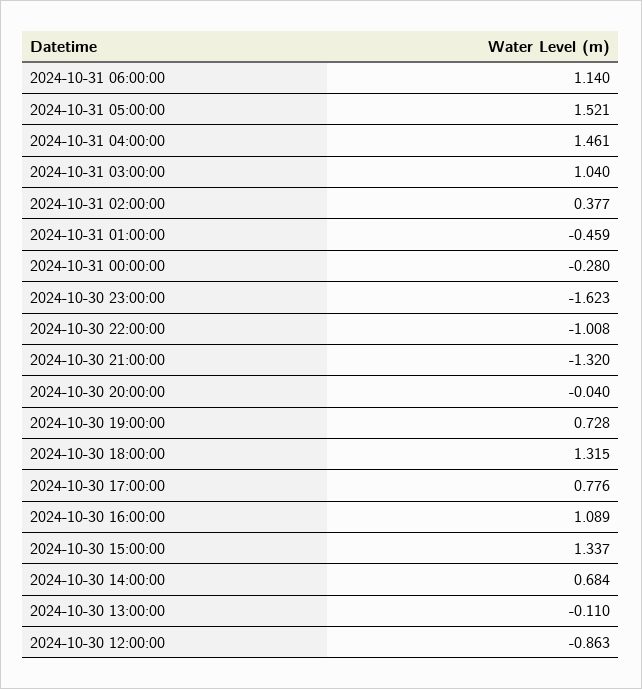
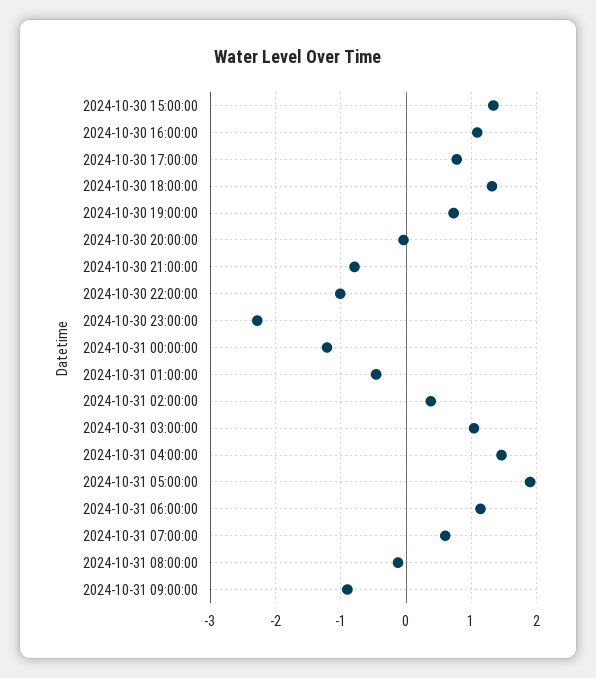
2024-10-31 05:00:00: 1.521 -> 1.9
2024-10-31 00:00:00: -0.28 -> -1.2
2024-10-30 23:00:00: -1.623 -> -2.3
2024-10-30 21:00:00: -1.32 -> -0.8
2024-10-30 14:00:00: 0.684 -> none
2024-10-30 13:00:00: -0.11 -> none
2024-10-30 12:00:00: -0.863 -> none
2024-10-31 07:00:00: none -> 0.6
2024-10-31 08:00:00: none -> -0.1
2024-10-31 09:00:00: none -> -0.9

